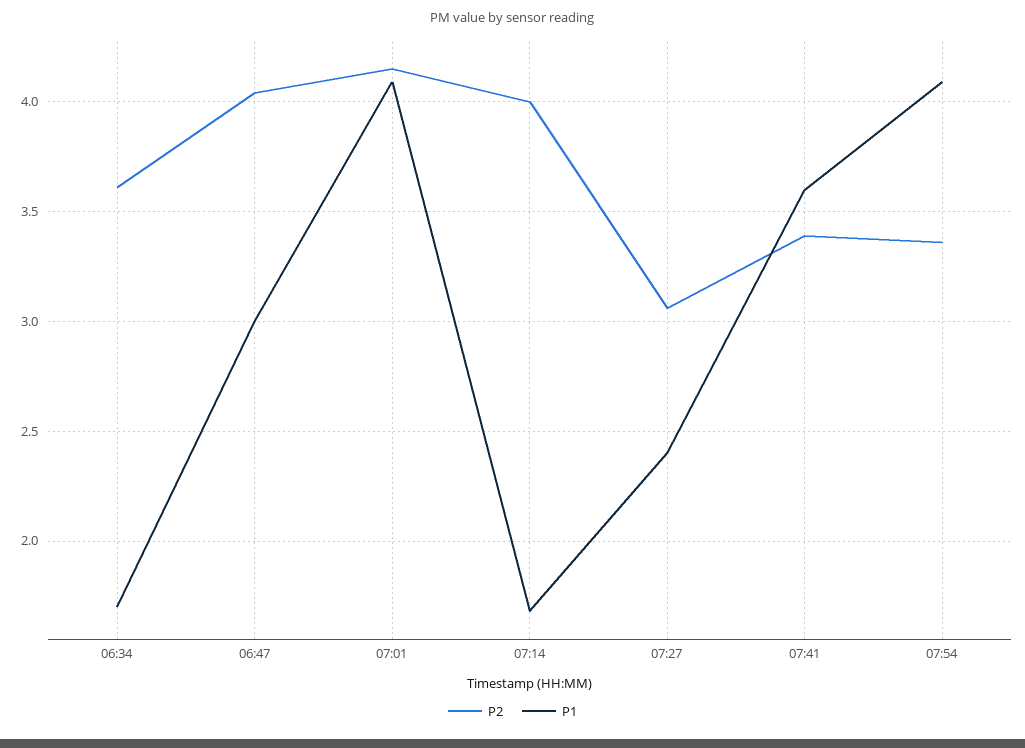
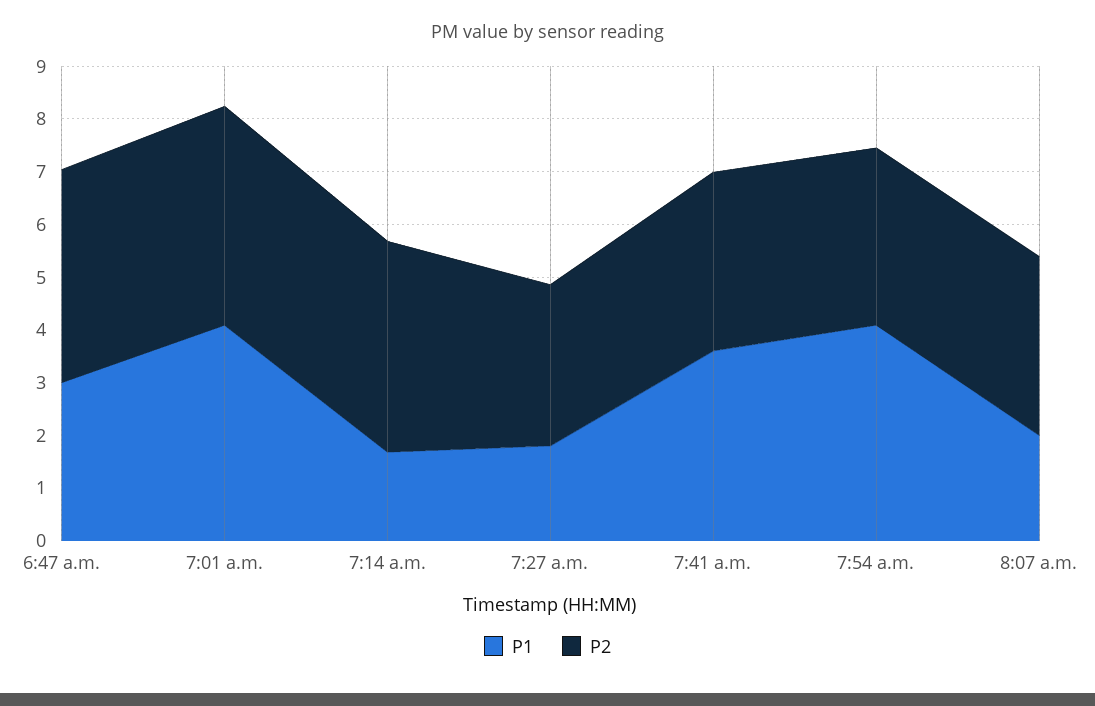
P2, 06:34: 3.6 -> none
P1, 06:34: 1.7 -> none
P1, 07:27: 2.4 -> 1.8
P1, 8:07 a.m.: none -> 2
P2, 8:07 a.m.: none -> 3.4

